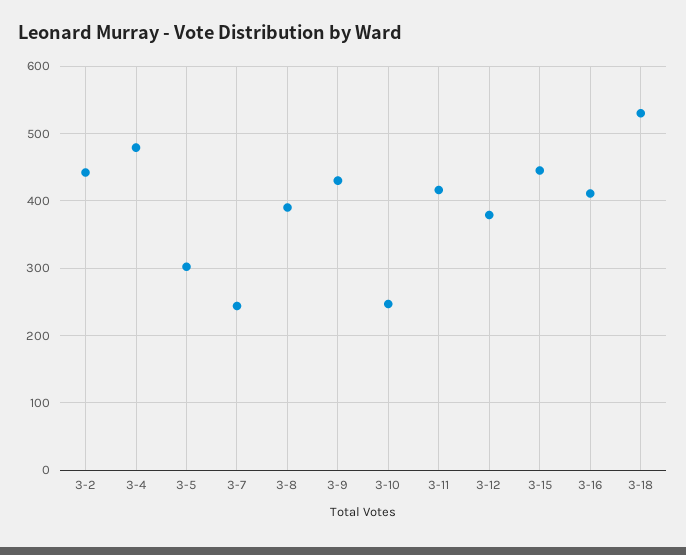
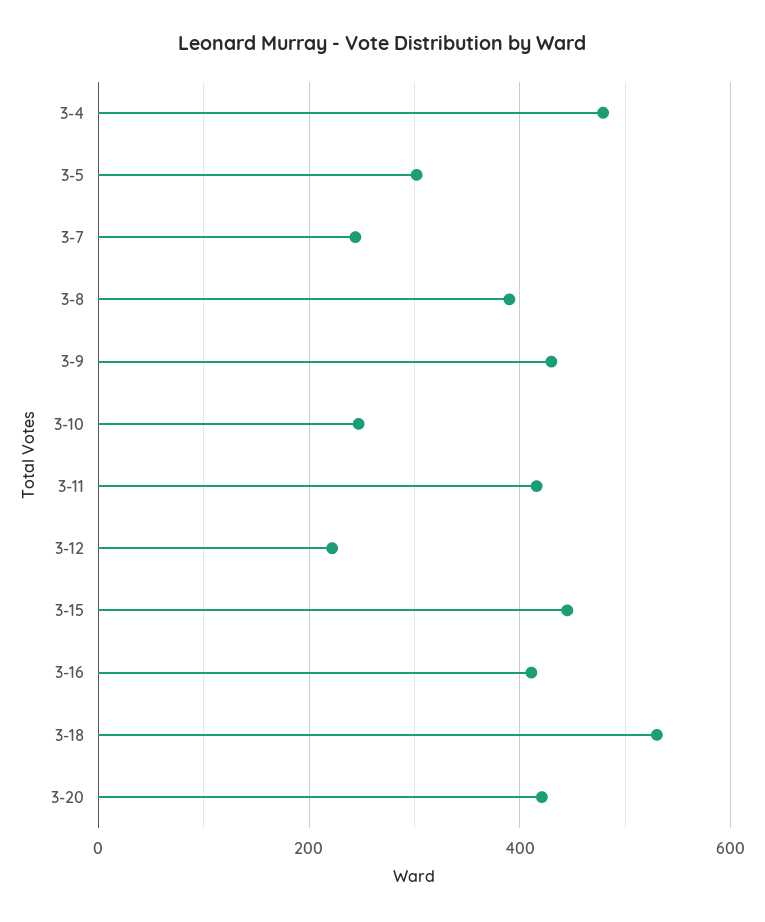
3-2: 440 -> none
3-12: 380 -> 220
3-20: none -> 420

